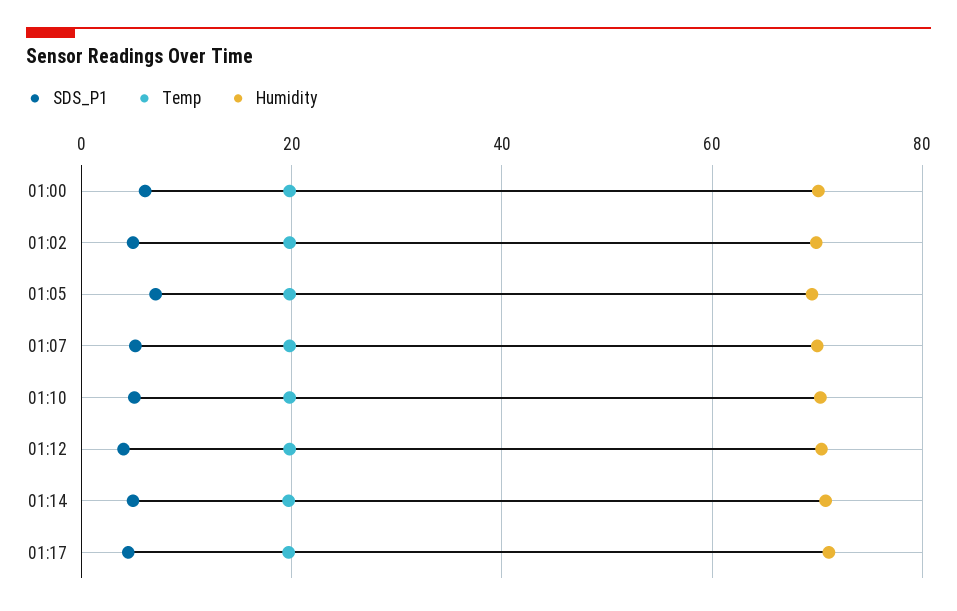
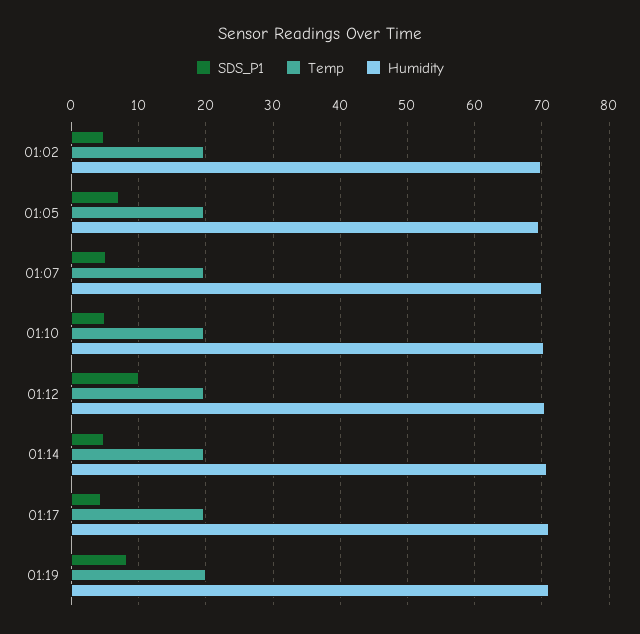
SDS_P1, 01:00: 6 -> none
Temp, 01:00: 20 -> none
Humidity, 01:00: 70 -> none
SDS_P1, 01:12: 4 -> 10
SDS_P1, 01:19: none -> 8
Temp, 01:19: none -> 20
Humidity, 01:19: none -> 71

